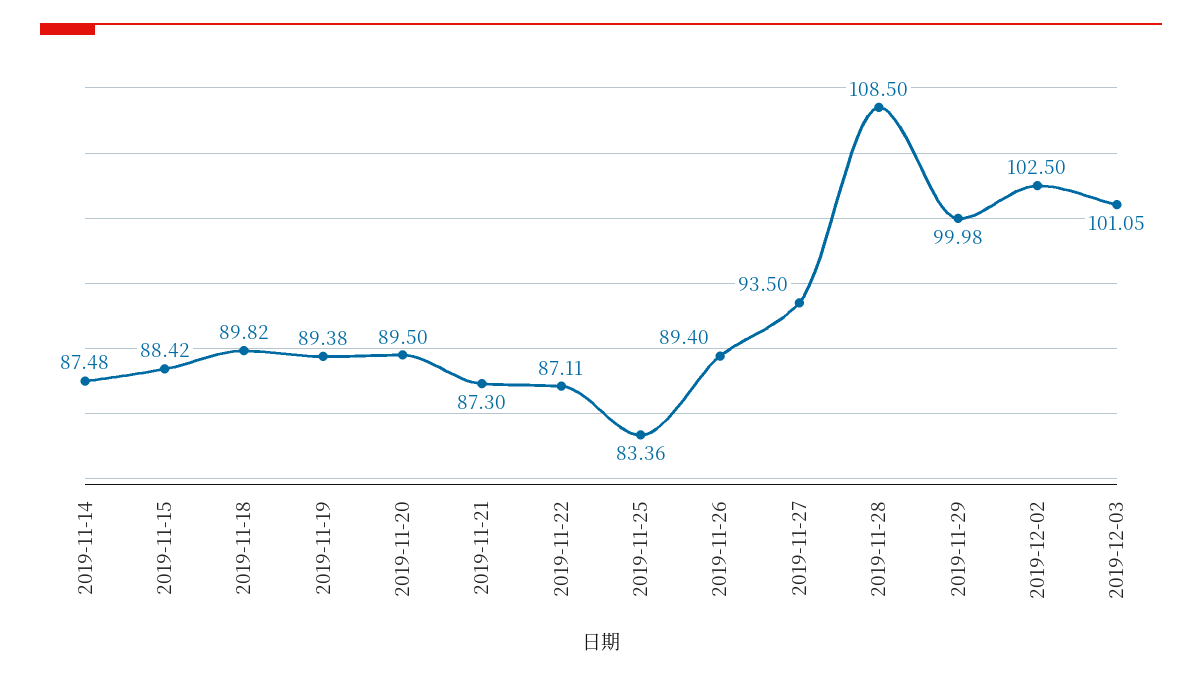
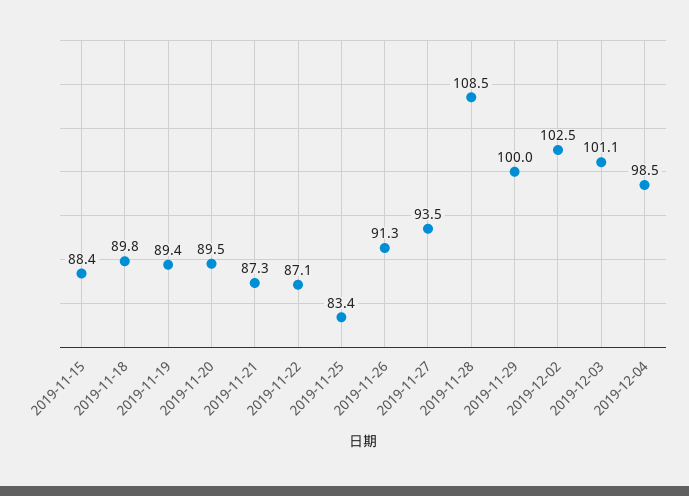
2019-11-14: 87.48 -> none
2019-11-26: 89.4 -> 91.3
2019-12-04: none -> 98.5

